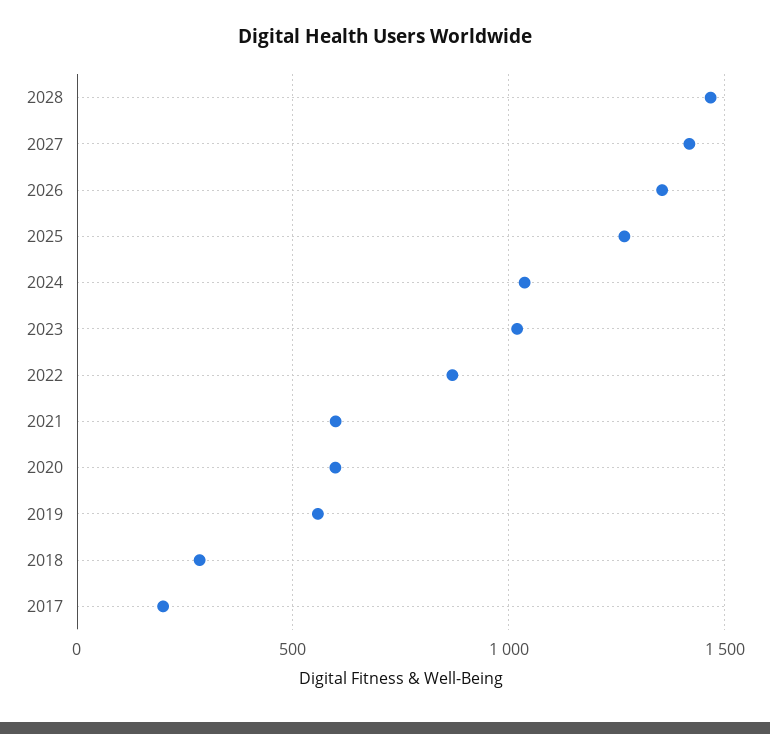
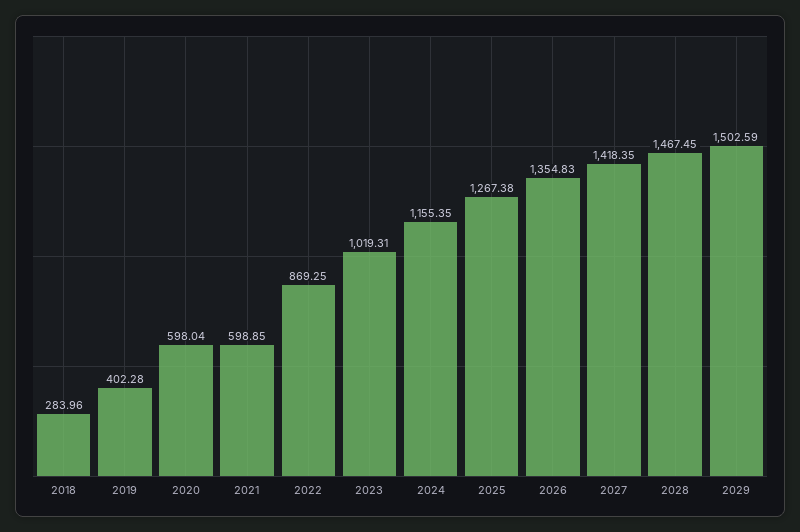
2024: 1050 -> 1155.35
2019: 550 -> 402.28
2017: 200 -> none
2029: none -> 1502.59

